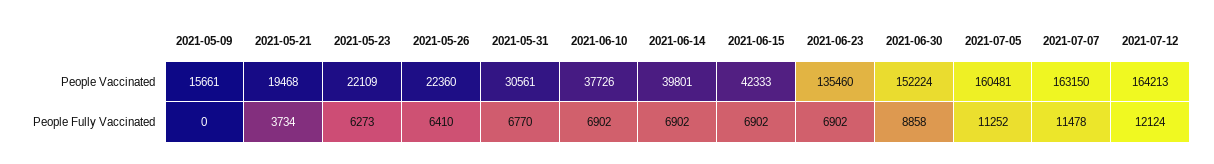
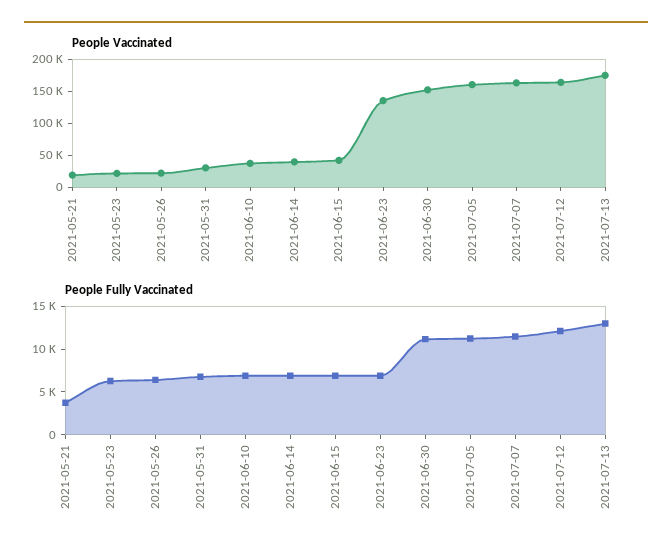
People Vaccinated, 2021-05-09: 15661 -> none
People Fully Vaccinated, 2021-05-09: 0 -> none
People Fully Vaccinated, 2021-06-30: 8858 -> 11000
People Vaccinated, 2021-07-13: none -> 175000
People Fully Vaccinated, 2021-07-13: none -> 13000

